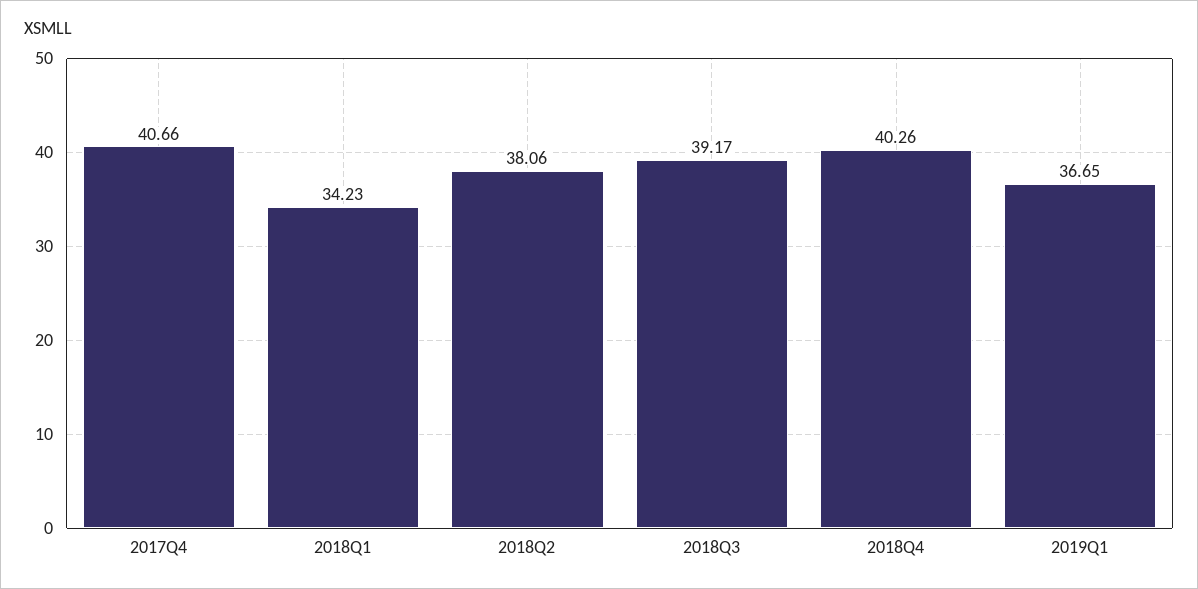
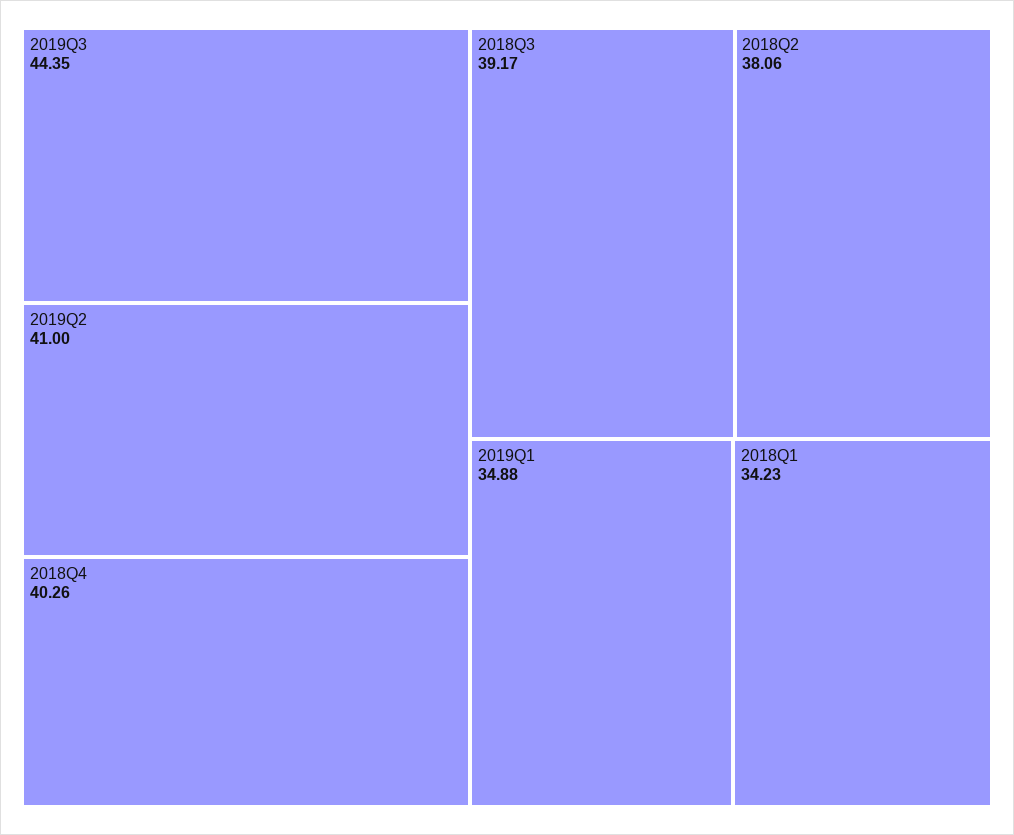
2017Q4: 40.66 -> none
2019Q1: 36.65 -> 34.88
2019Q3: none -> 44.35
2019Q2: none -> 41

